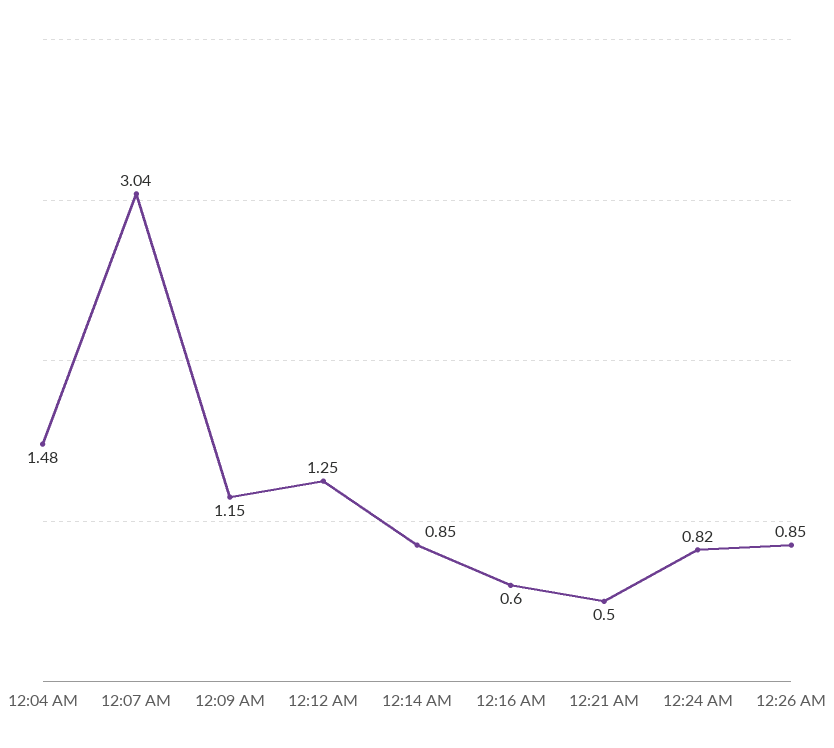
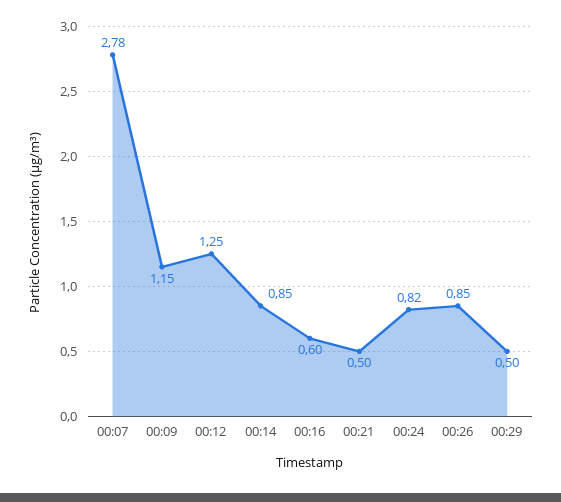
12:04 AM: 1.48 -> none
12:07 AM: 3.04 -> 2.78
00:29: none -> 0.5

